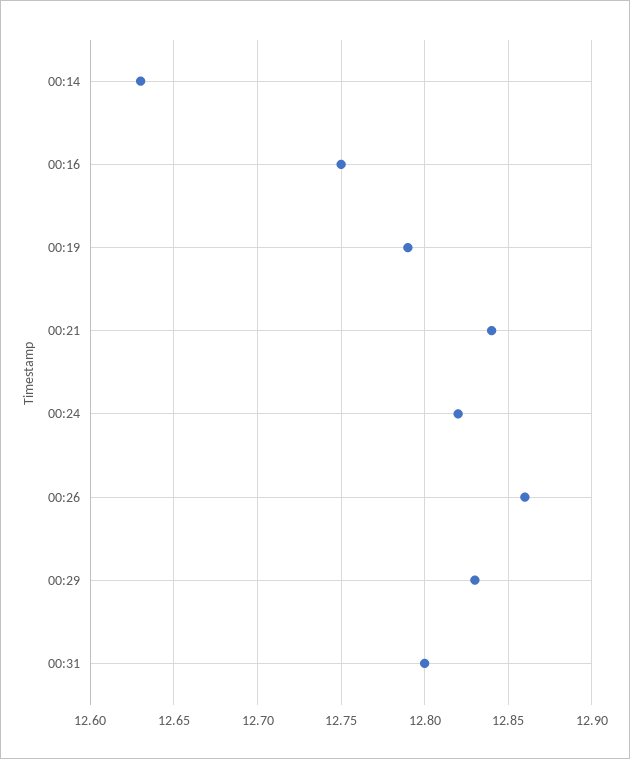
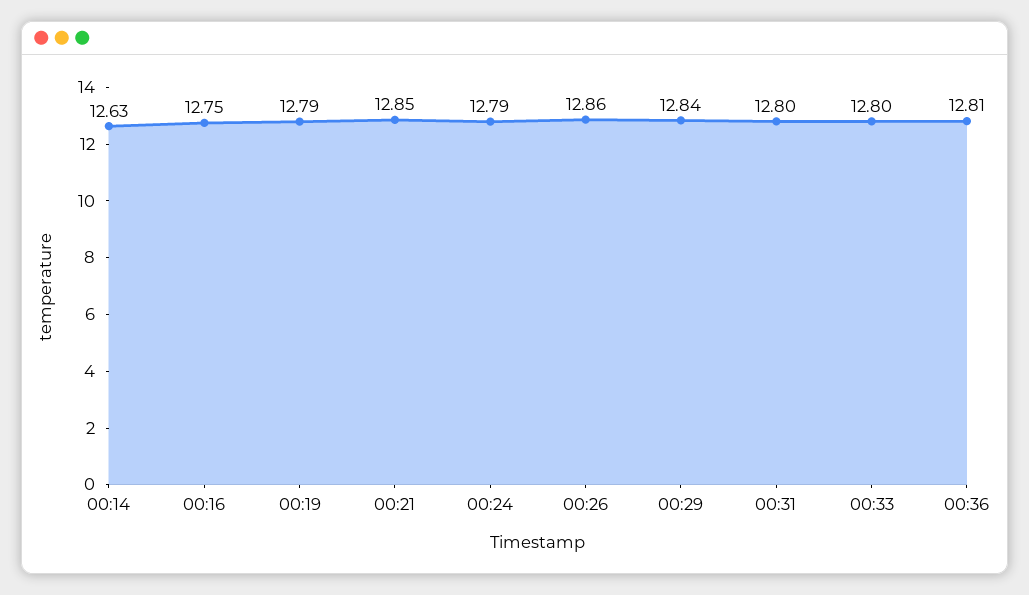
00:21: 12.84 -> 12.85
00:24: 12.82 -> 12.79
00:29: 12.83 -> 12.84
00:33: none -> 12.8
00:36: none -> 12.81

